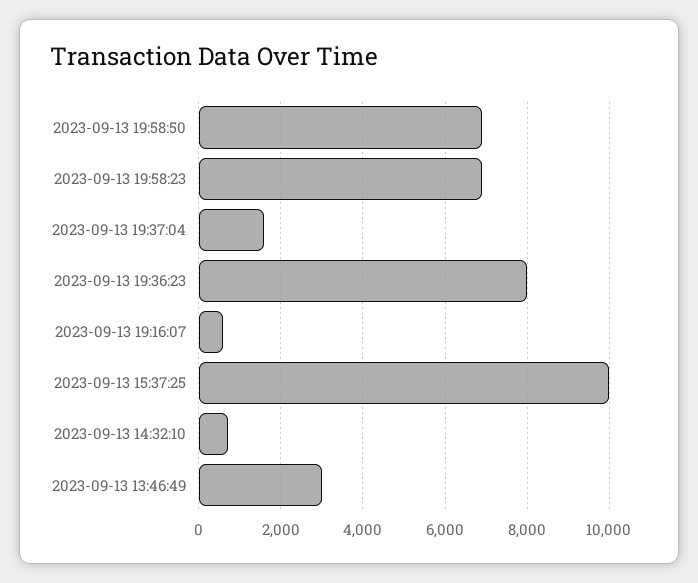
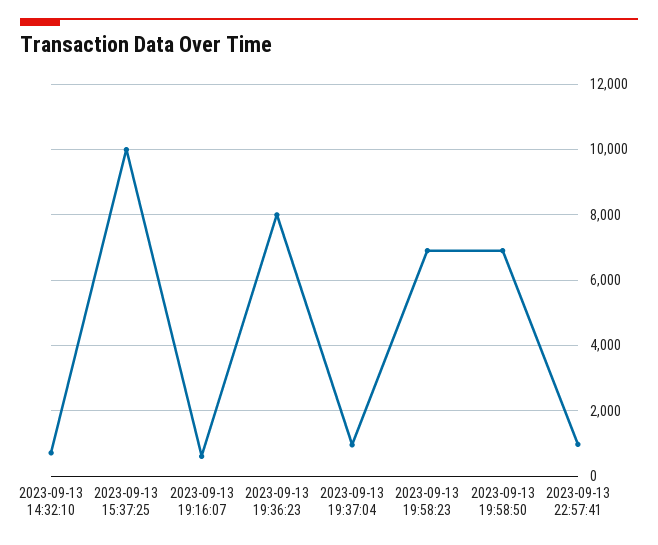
2023-09-13 19:37:04: 1600 -> 1000
2023-09-13 13:46:49: 3000 -> none
2023-09-13 22:57:41: none -> 1000

